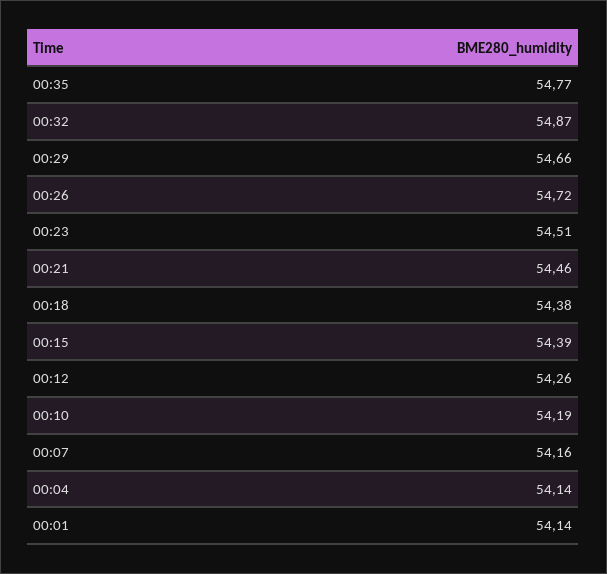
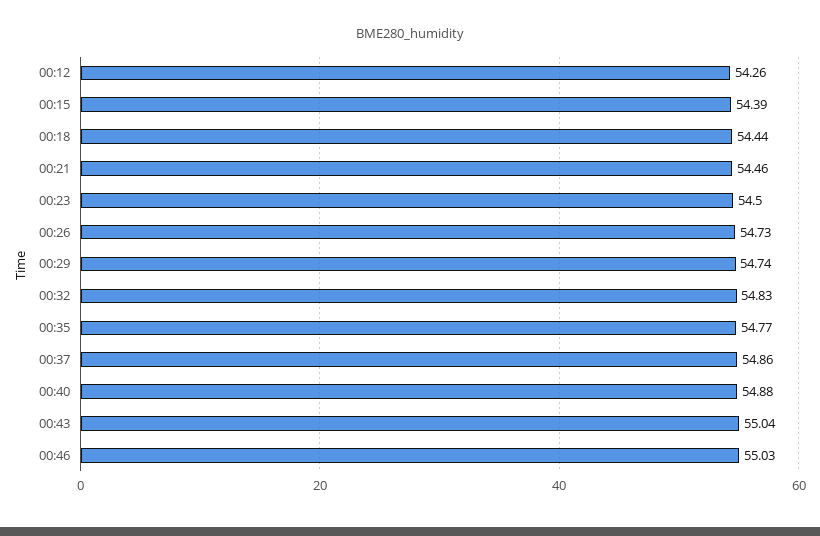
00:32: 54.87 -> 54.83
00:29: 54.66 -> 54.74
00:26: 54.72 -> 54.73
00:23: 54.51 -> 54.5
00:18: 54.38 -> 54.44
00:10: 54.19 -> none
00:07: 54.16 -> none
00:04: 54.14 -> none
00:01: 54.14 -> none
00:37: none -> 54.86
00:40: none -> 54.88
00:43: none -> 55.04
00:46: none -> 55.03

